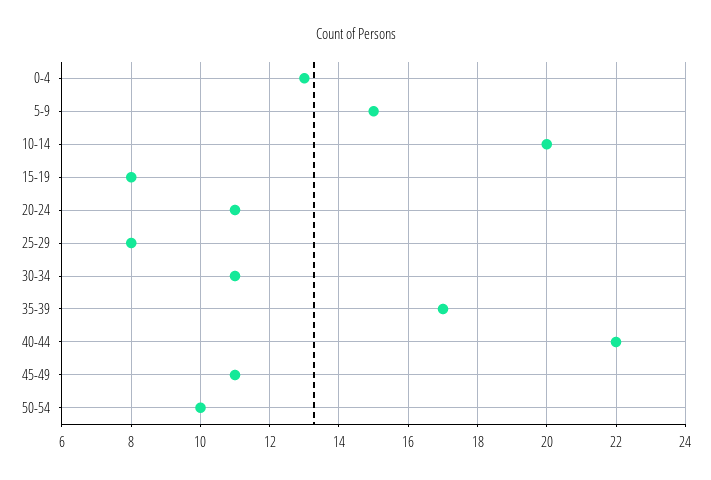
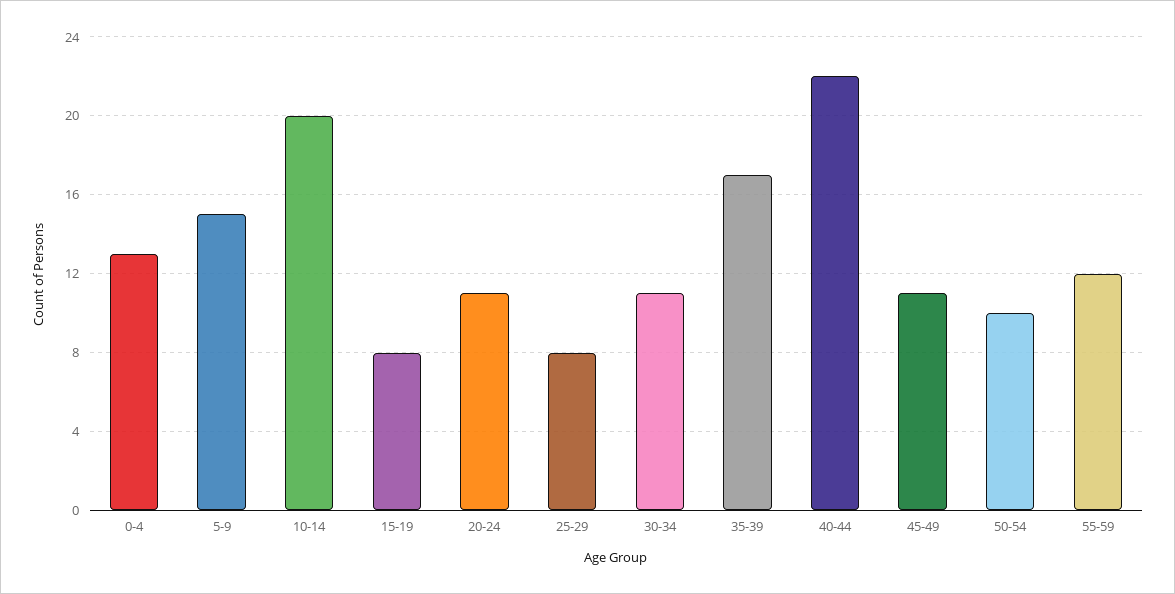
55-59: none -> 12

